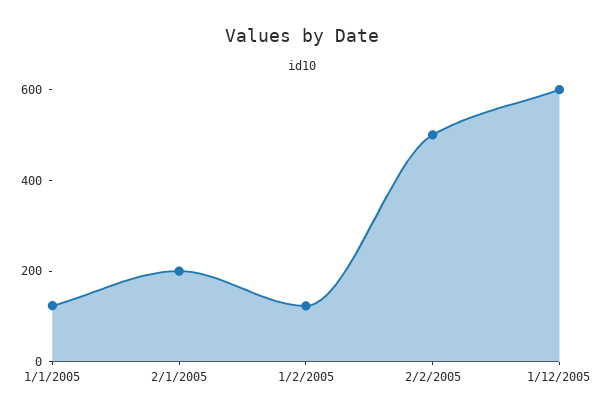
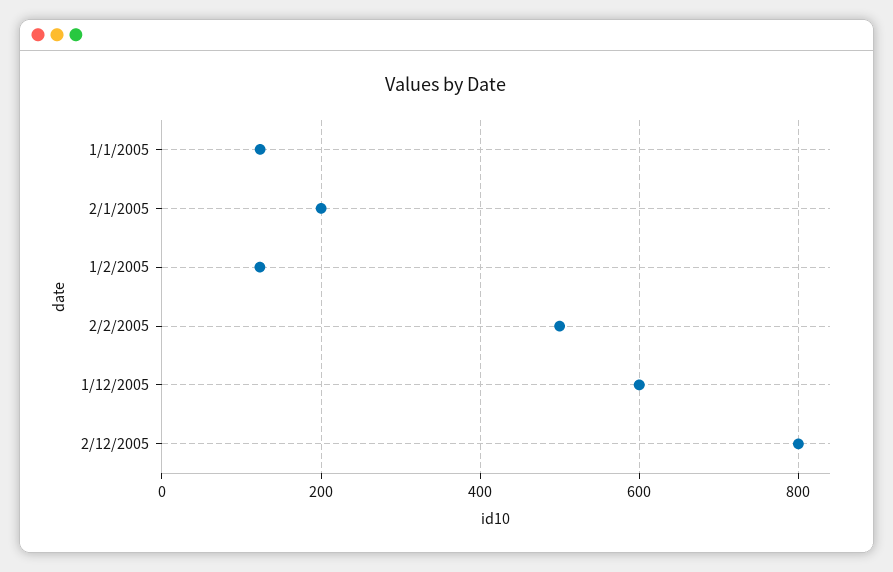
2/12/2005: none -> 800

